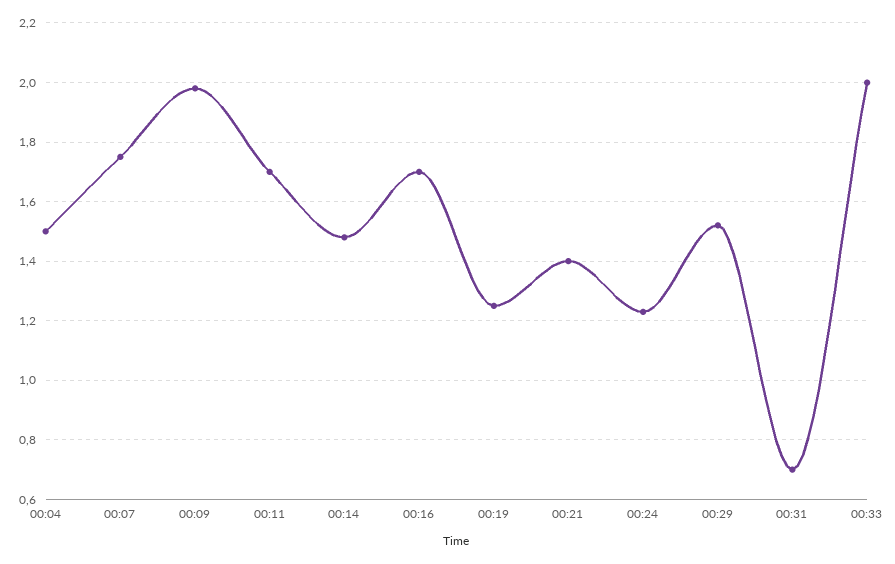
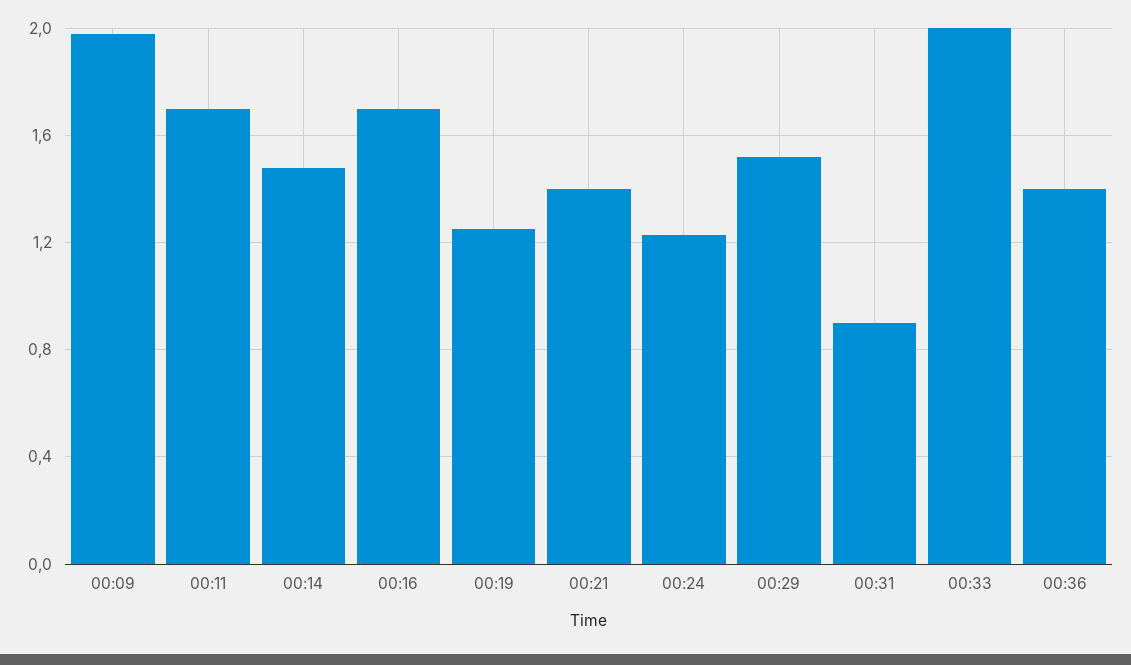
00:04: 1.5 -> none
00:07: 1.75 -> none
00:31: 0.7 -> 0.9
00:36: none -> 1.4

